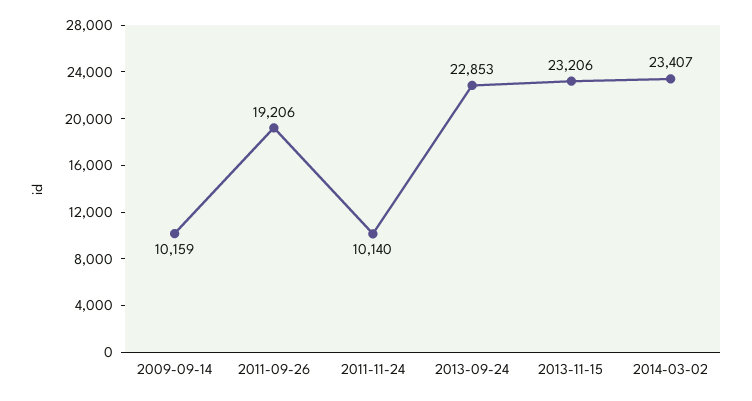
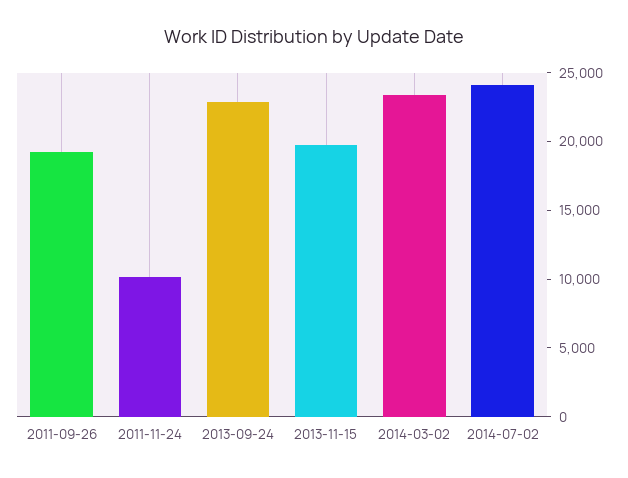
2009-09-14: 10159 -> none
2013-11-15: 23206 -> 20000
2014-07-02: none -> 24000

